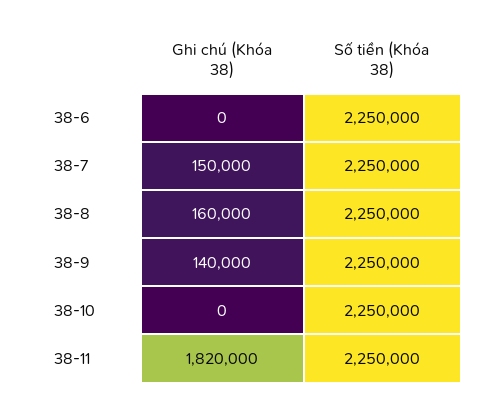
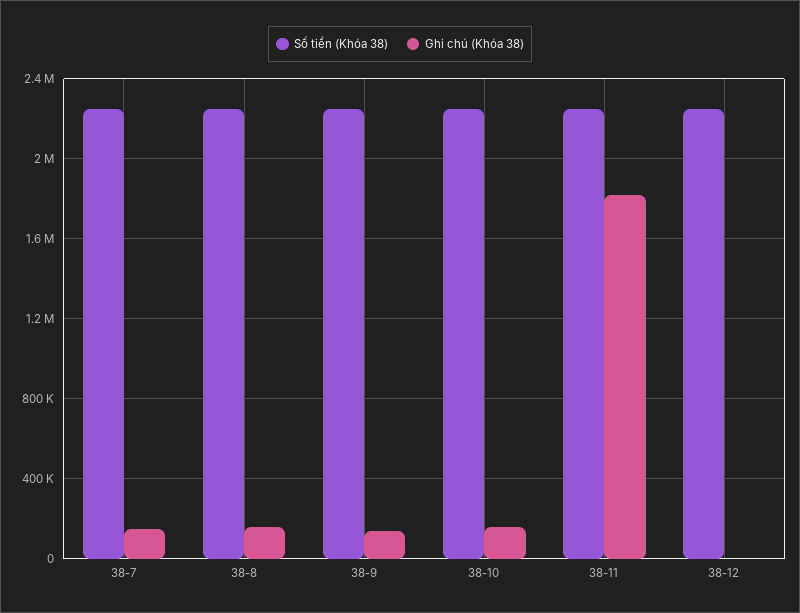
Ghi chú (Khóa 38), 38-6: 0 -> none
Số tiền (Khóa 38), 38-6: 2250000 -> none
Ghi chú (Khóa 38), 38-10: 0 -> 150000
Số tiền (Khóa 38), 38-12: none -> 2250000
Ghi chú (Khóa 38), 38-12: none -> 0

